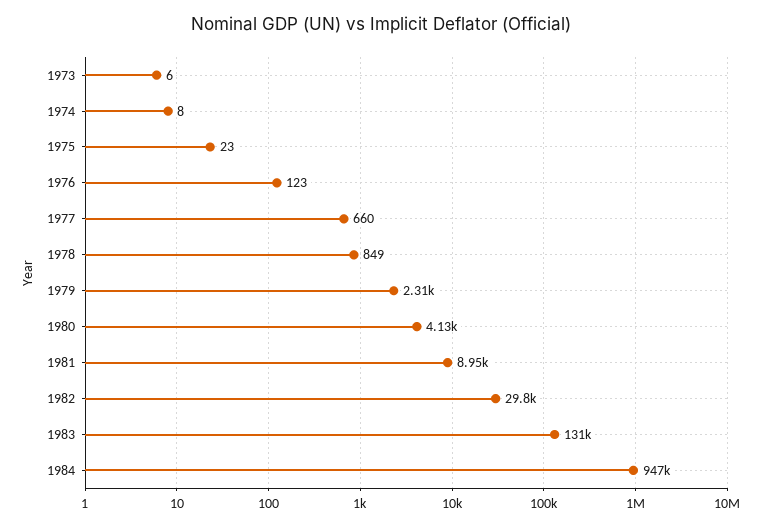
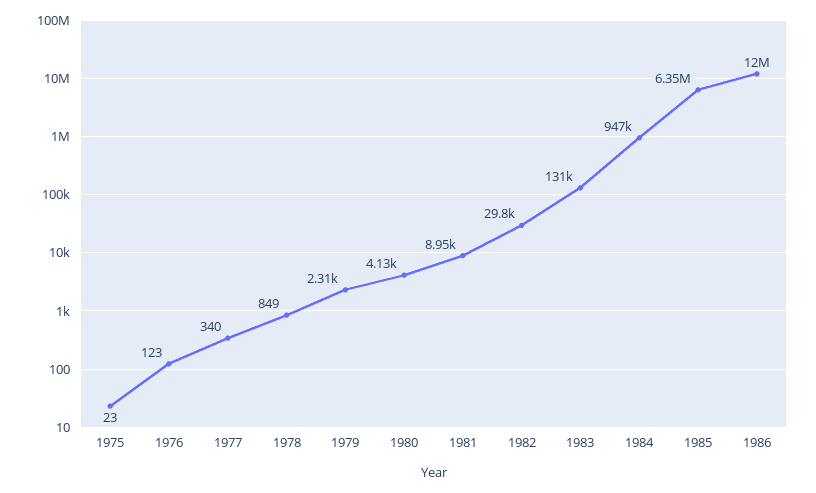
1973: 6 -> none
1974: 8 -> none
1977: 660 -> 340
1985: none -> 6350000
1986: none -> 12000000

